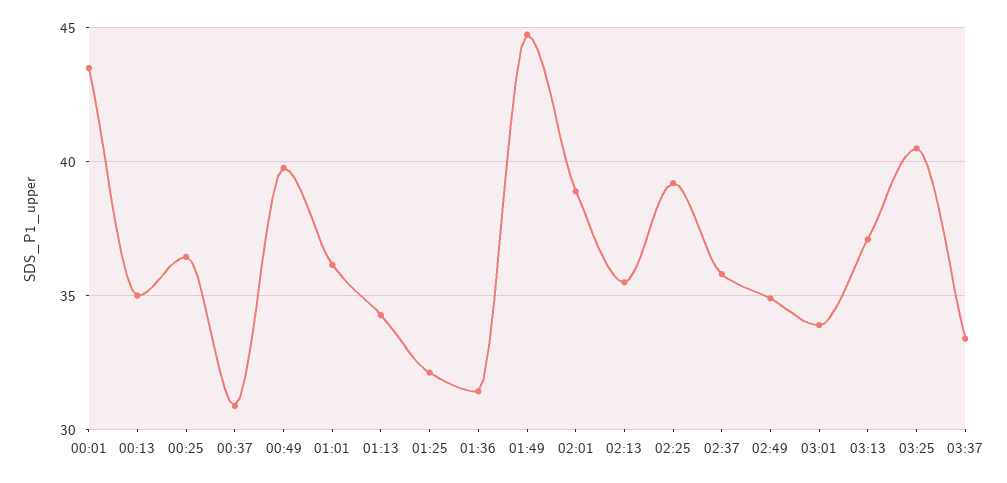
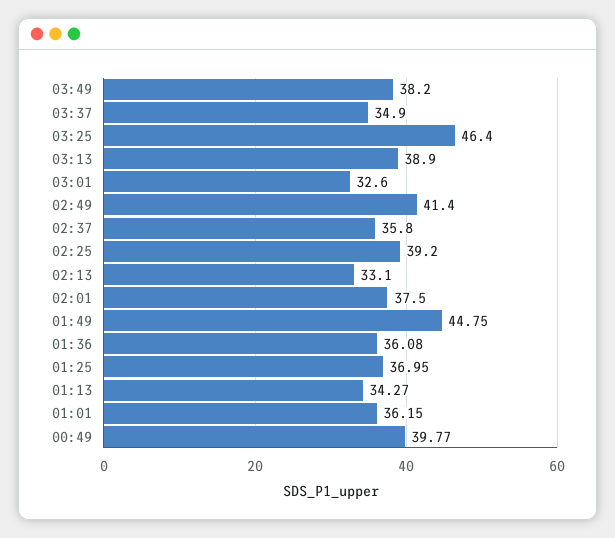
00:01: 43.5 -> none
00:13: 35 -> none
00:25: 36.5 -> none
00:37: 31 -> none
01:25: 32 -> 36.95
01:36: 31.5 -> 36.08
02:01: 39 -> 37.5
02:13: 35.5 -> 33.1
02:49: 35 -> 41.4
03:01: 34 -> 32.6
03:13: 37 -> 38.9
03:25: 40.5 -> 46.4
03:37: 33.5 -> 34.9
03:49: none -> 38.2

